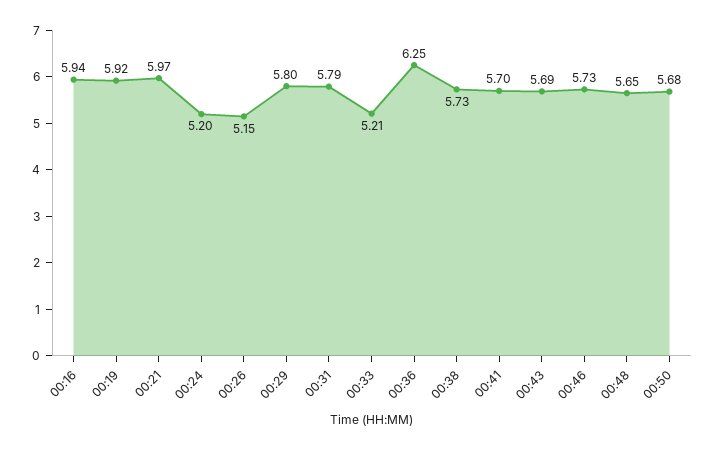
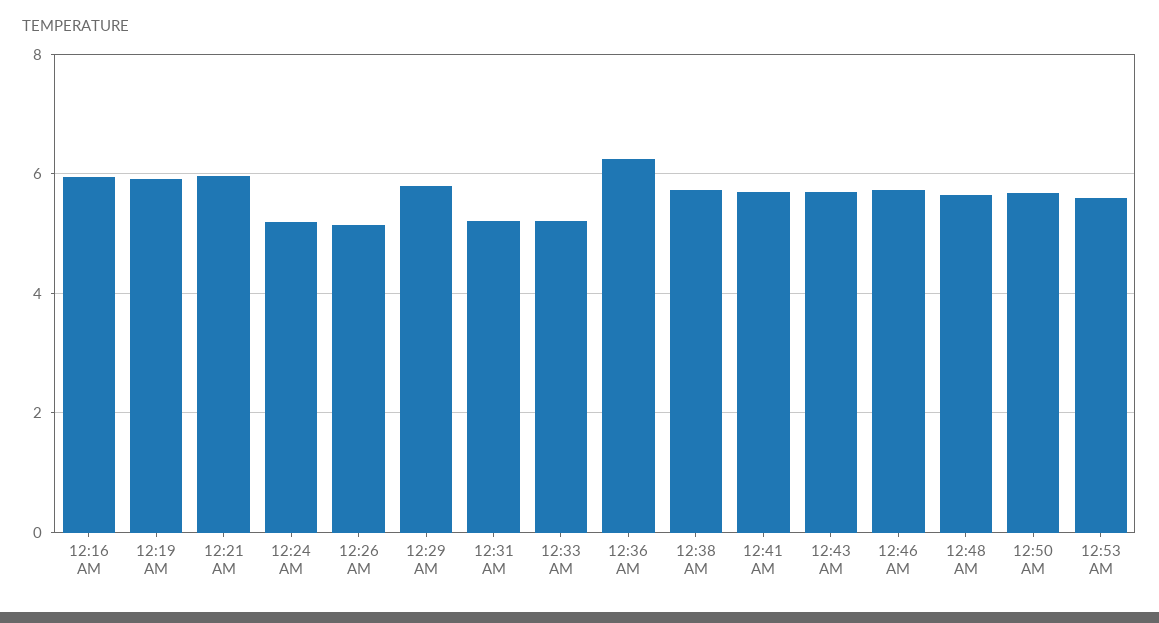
00:31: 5.79 -> 5.2
12:53 AM: none -> 5.6

